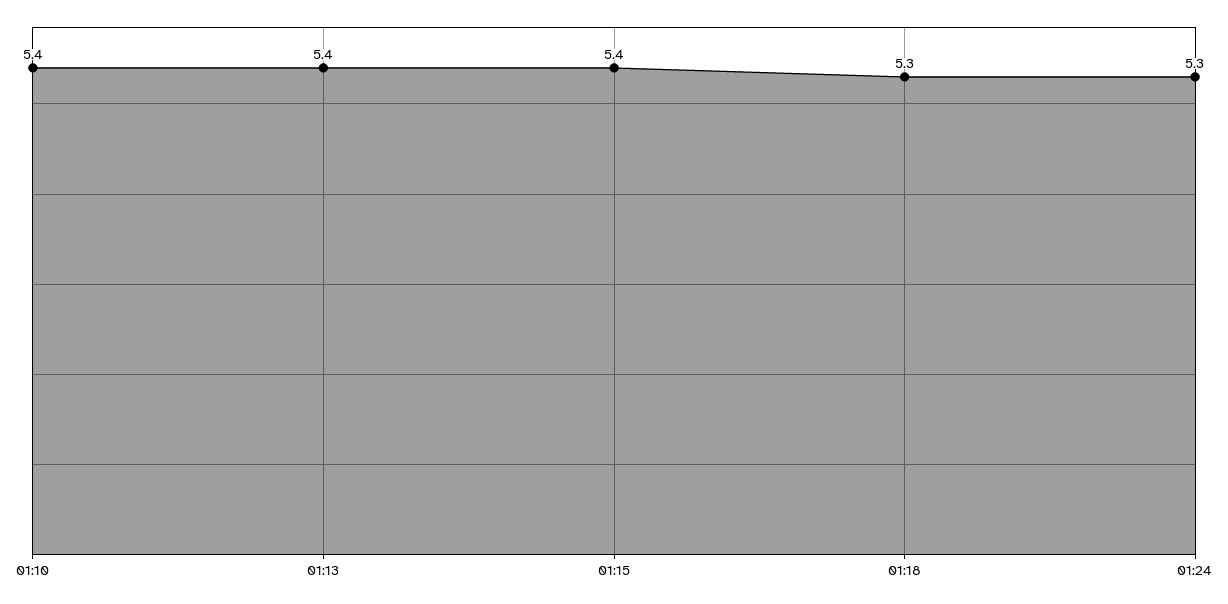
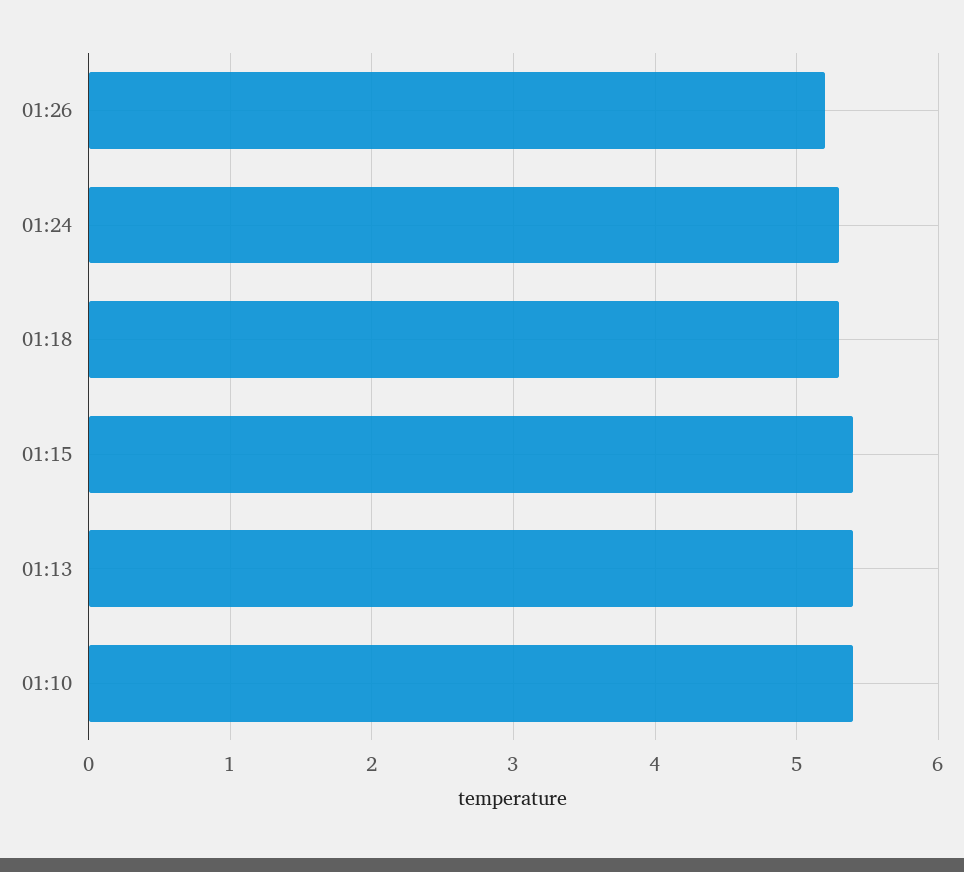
01:26: none -> 5.2

